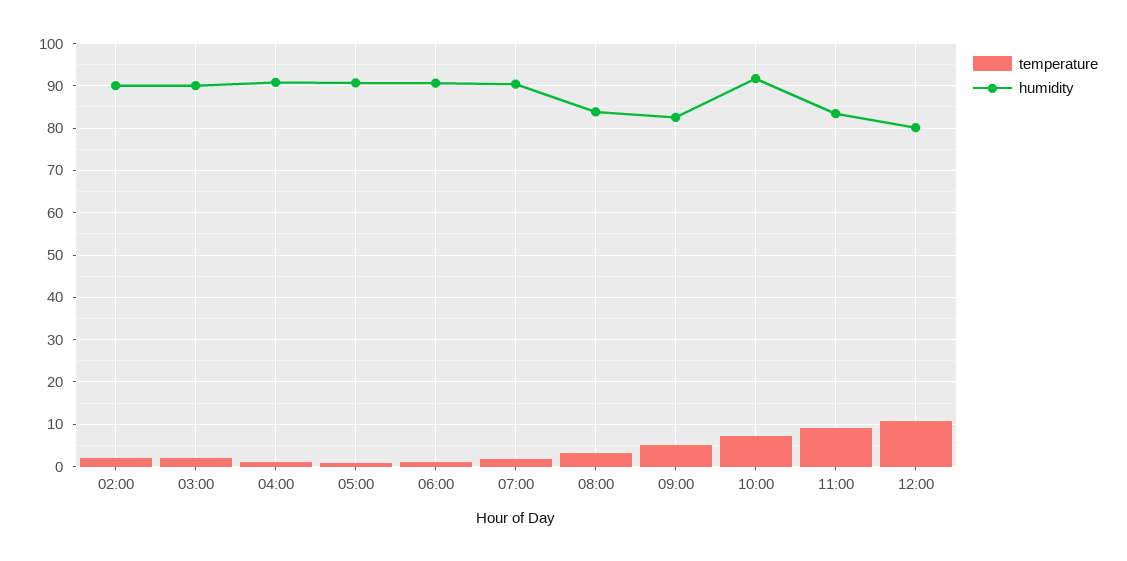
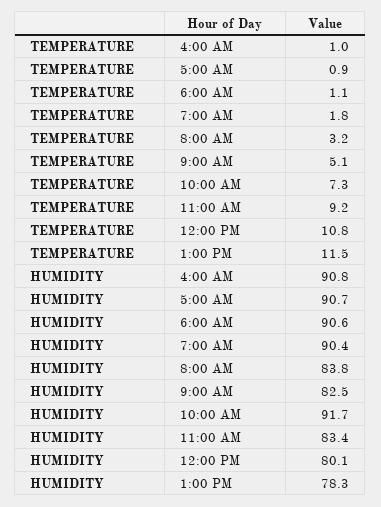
temperature, 02:00: 2 -> none
humidity, 02:00: 90 -> none
temperature, 03:00: 2 -> none
humidity, 03:00: 90 -> none
temperature, 1:00 PM: none -> 11.5
humidity, 1:00 PM: none -> 78.3

